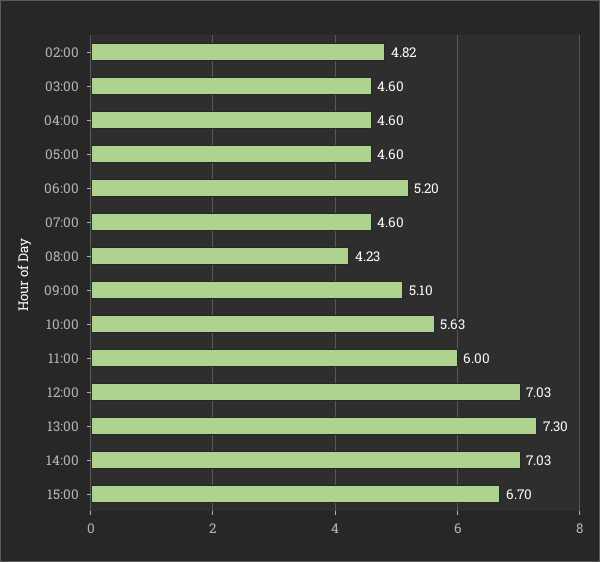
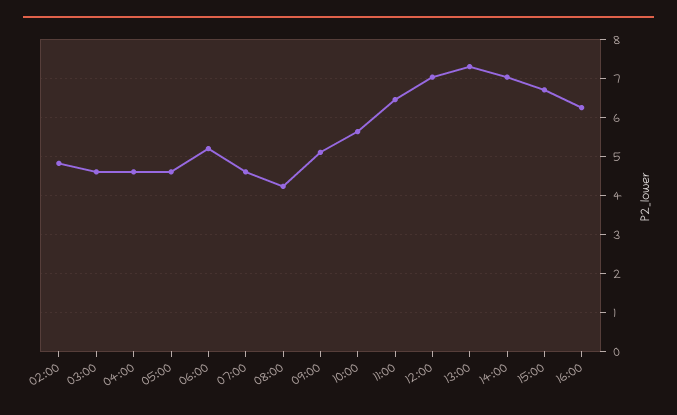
11:00: 6 -> 6.4
16:00: none -> 6.2

